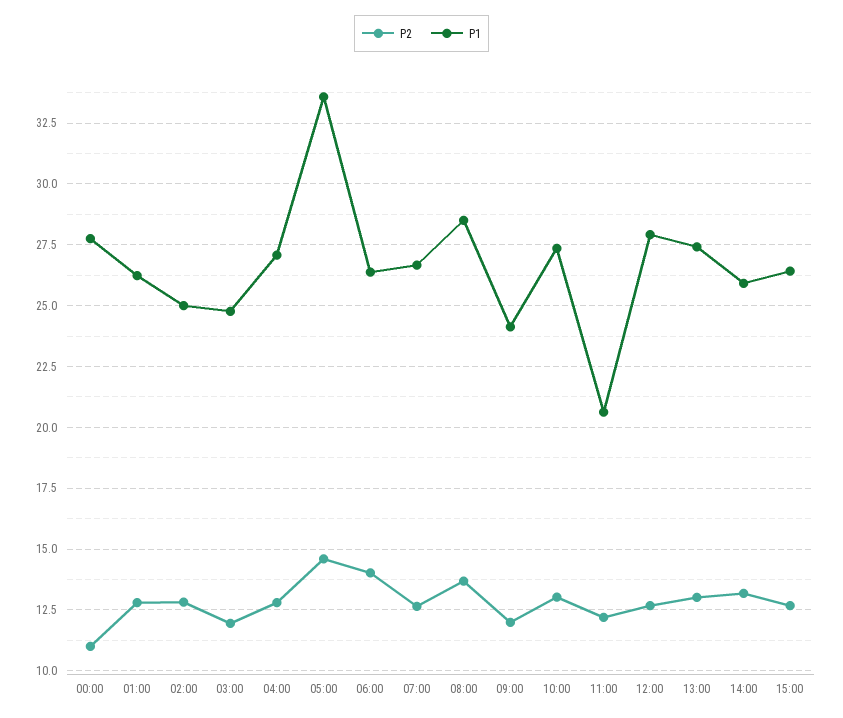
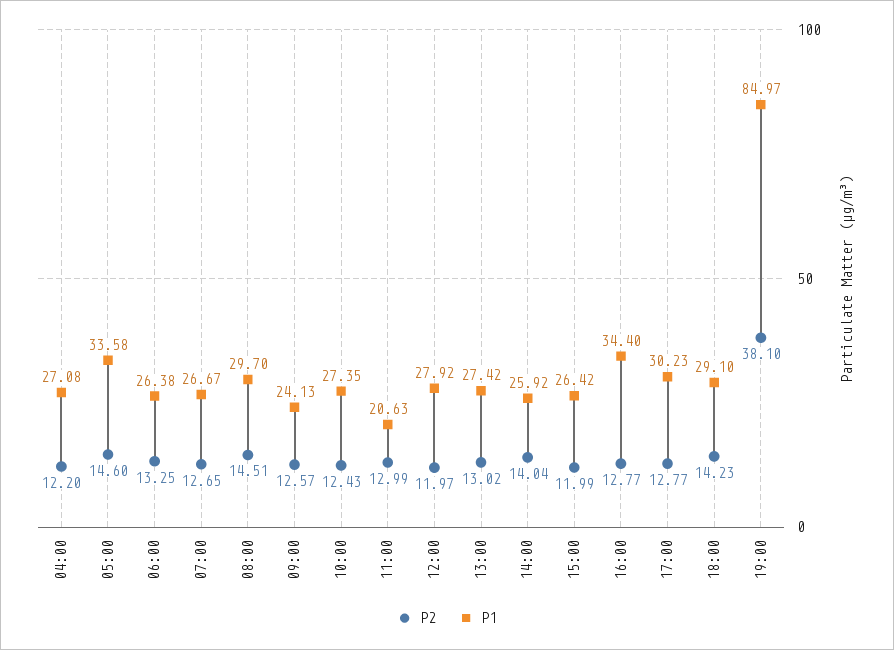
P2, 00:00: 11 -> none
P1, 00:00: 27.75 -> none
P2, 01:00: 12.75 -> none
P1, 01:00: 26.25 -> none
P2, 02:00: 12.75 -> none
P1, 02:00: 25 -> none
P2, 03:00: 12 -> none
P1, 03:00: 24.75 -> none
P2, 04:00: 12.75 -> 12.2
P2, 06:00: 14 -> 13.25
P2, 08:00: 13.75 -> 14.51
P1, 08:00: 28.5 -> 29.7
P2, 09:00: 12 -> 12.57
P2, 10:00: 13 -> 12.43
P2, 11:00: 12.25 -> 12.99
P2, 12:00: 12.75 -> 11.97
P2, 14:00: 13.25 -> 14.04
P2, 15:00: 12.75 -> 11.99
P2, 16:00: none -> 12.77
P1, 16:00: none -> 34.4
P2, 17:00: none -> 12.77
P1, 17:00: none -> 30.23
P2, 18:00: none -> 14.23
P1, 18:00: none -> 29.1
P2, 19:00: none -> 38.1
P1, 19:00: none -> 84.97

